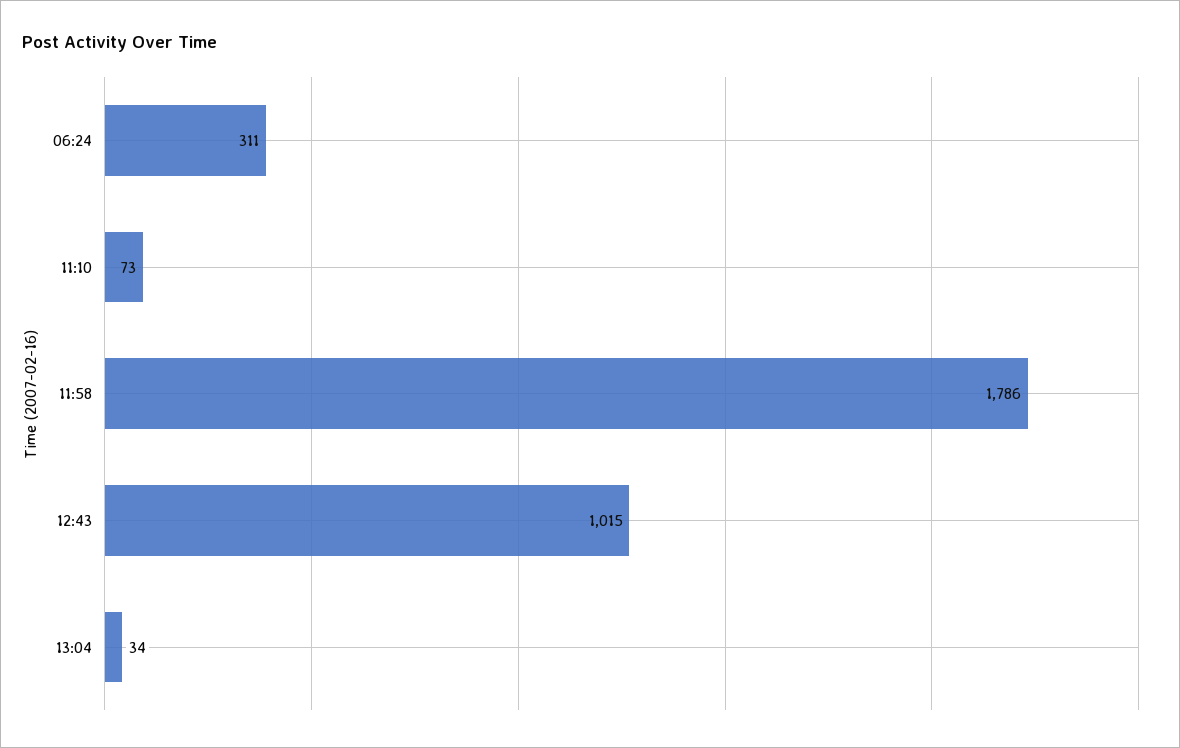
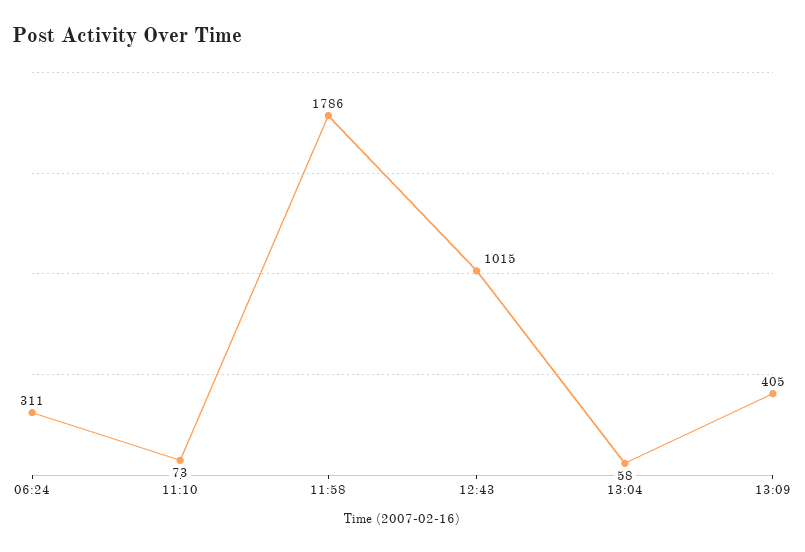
13:04: 34 -> 58
13:09: none -> 405

